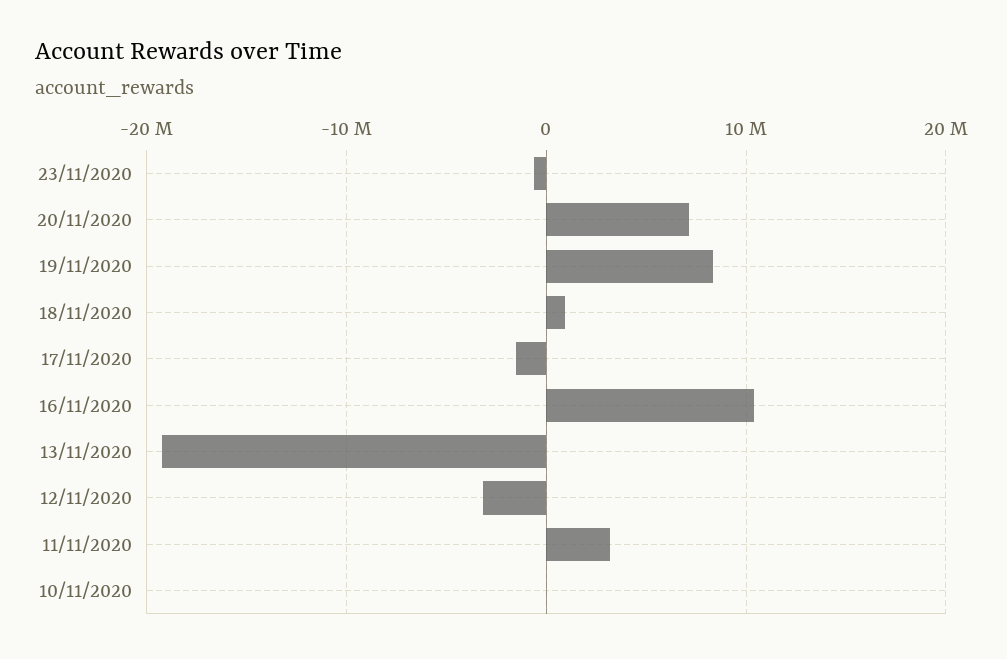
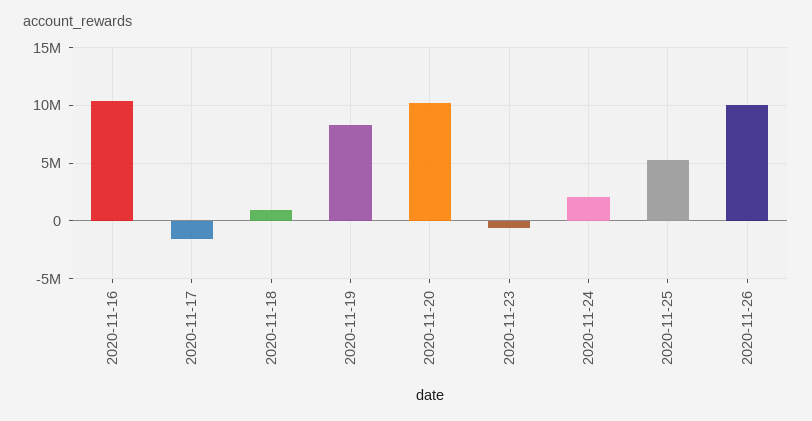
20/11/2020: 7000000 -> 10000000
13/11/2020: -19000000 -> none
12/11/2020: -3000000 -> none
11/11/2020: 3000000 -> none
10/11/2020: 0 -> none
2020-11-24: none -> 2000000
2020-11-25: none -> 5000000
2020-11-26: none -> 10000000

